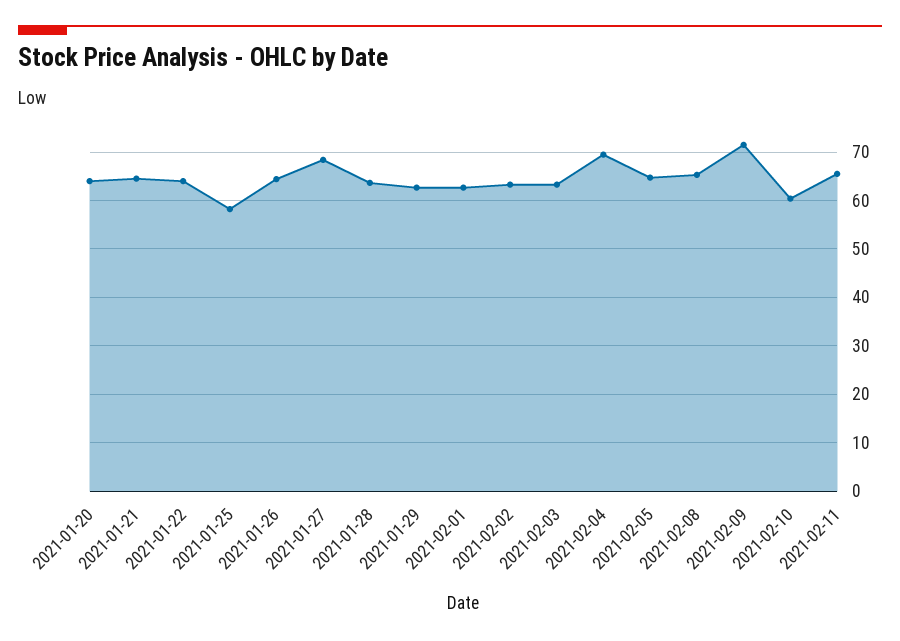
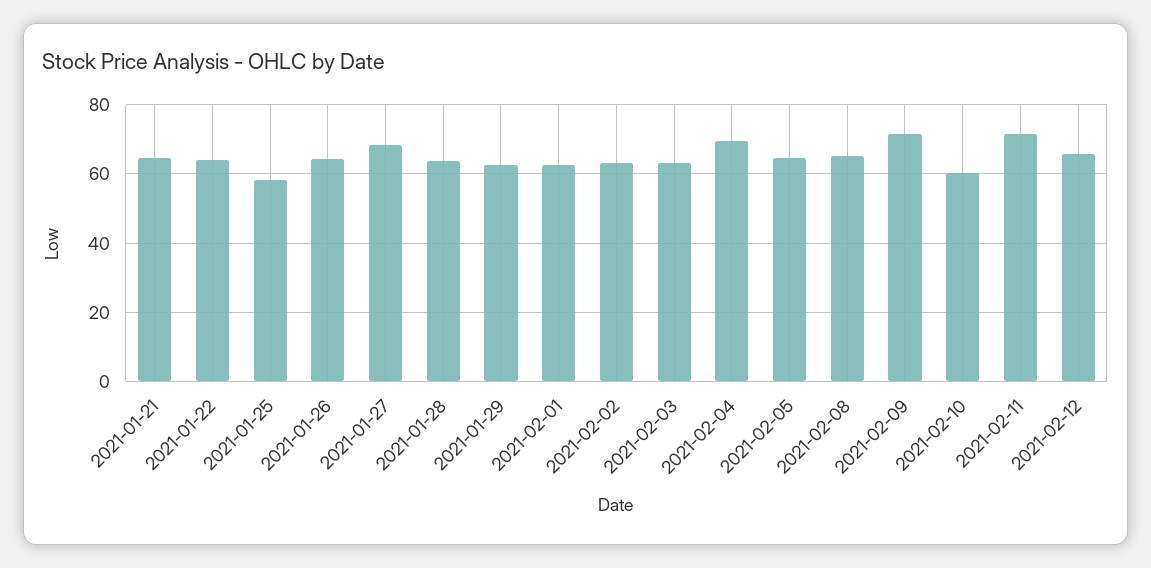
2021-01-20: 64 -> none
2021-02-11: 66 -> 72
2021-02-12: none -> 66

